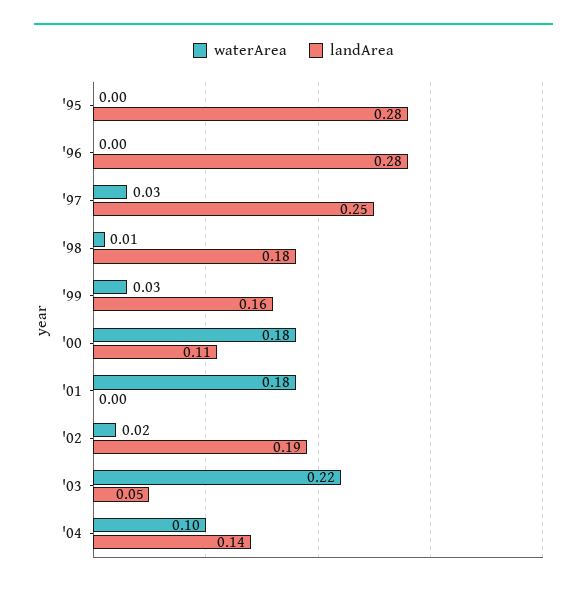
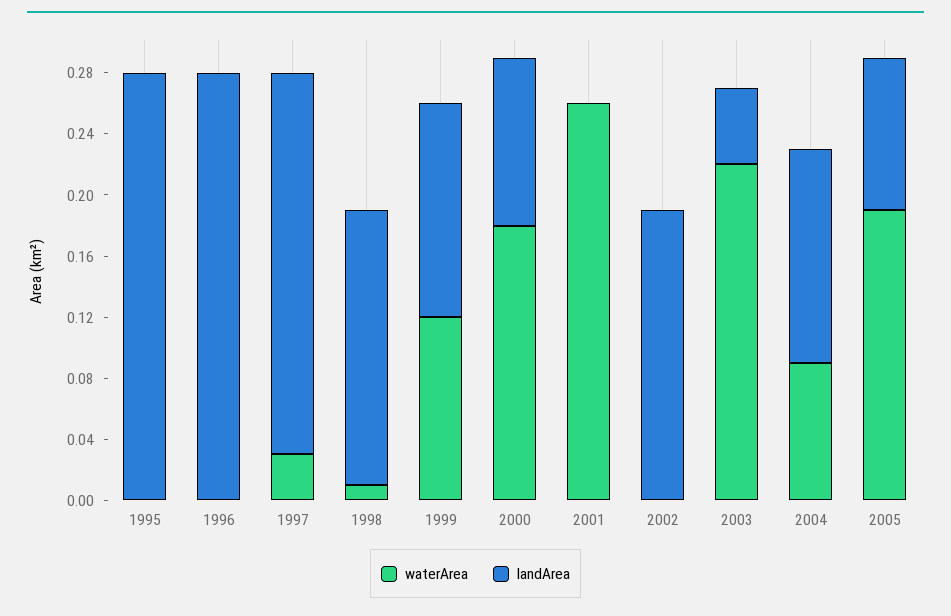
waterArea, '99: 0.03 -> 0.12
landArea, '99: 0.16 -> 0.14
waterArea, '01: 0.18 -> 0.26
waterArea, '02: 0.02 -> 0
waterArea, '04: 0.1 -> 0.09
waterArea, 2005: none -> 0.19
landArea, 2005: none -> 0.1

